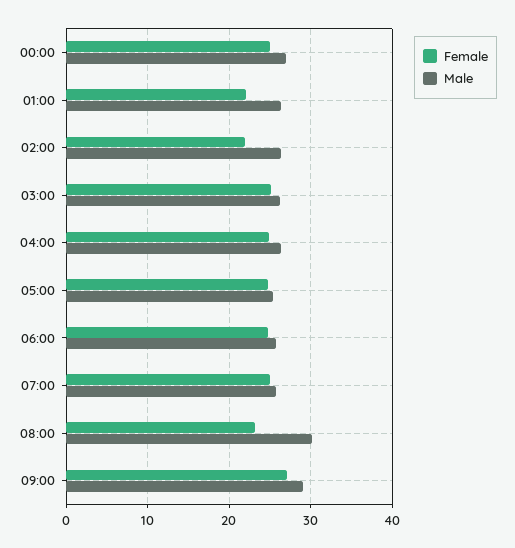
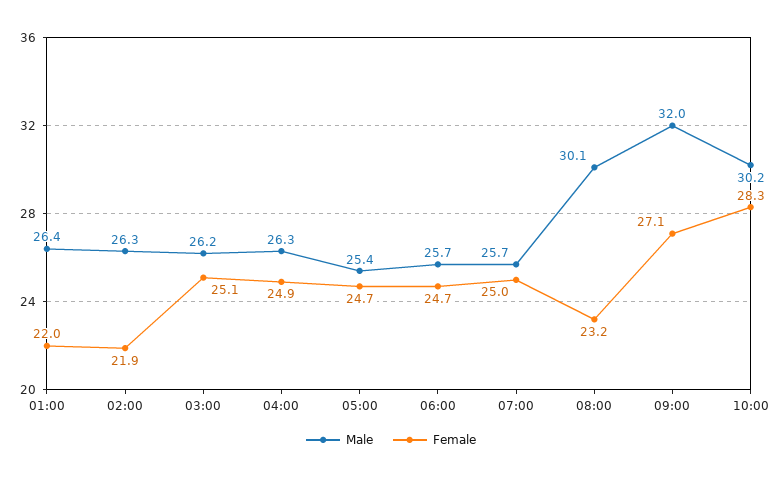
Female, 00:00: 25 -> none
Male, 00:00: 27 -> none
Male, 09:00: 29 -> 32
Male, 10:00: none -> 30.2
Female, 10:00: none -> 28.3

